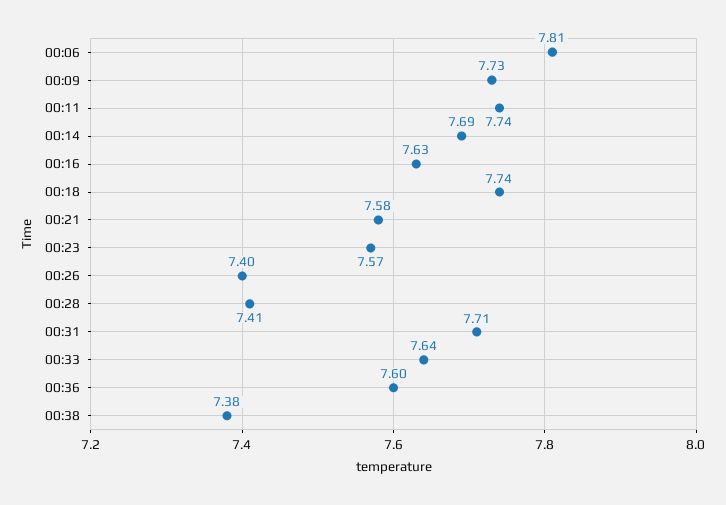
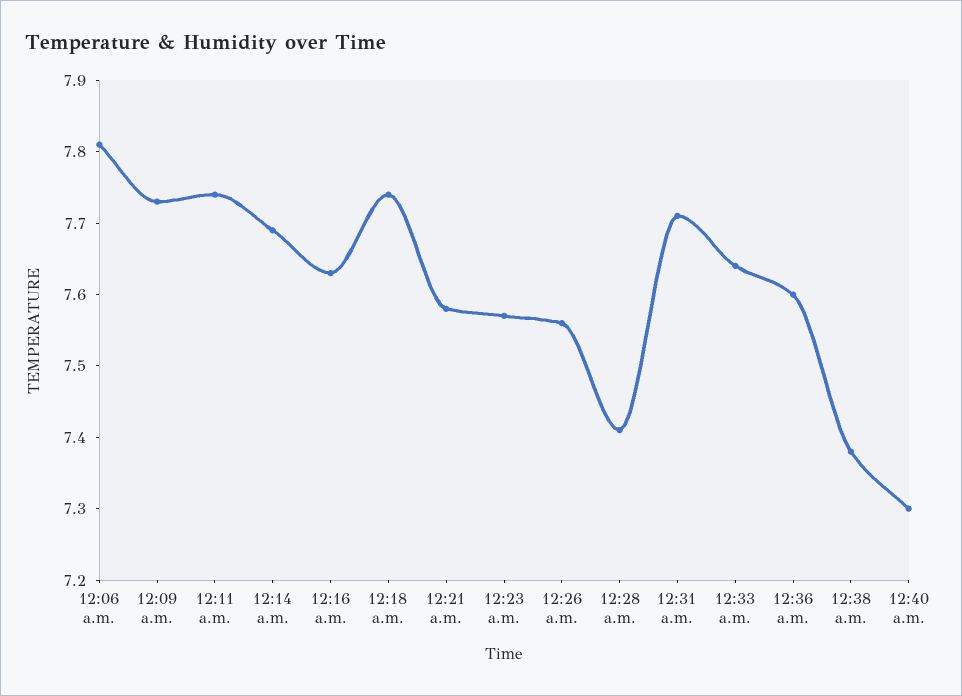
00:26: 7.4 -> 7.55
12:40 a.m.: none -> 7.3

